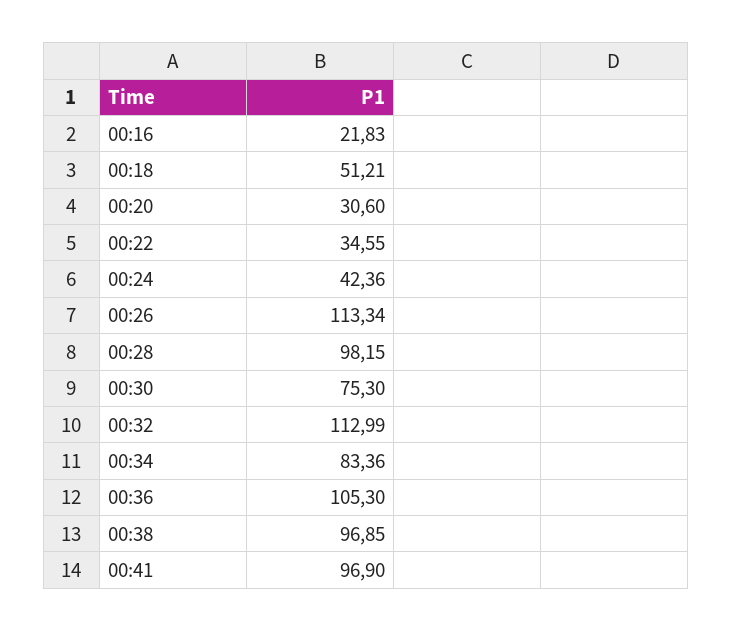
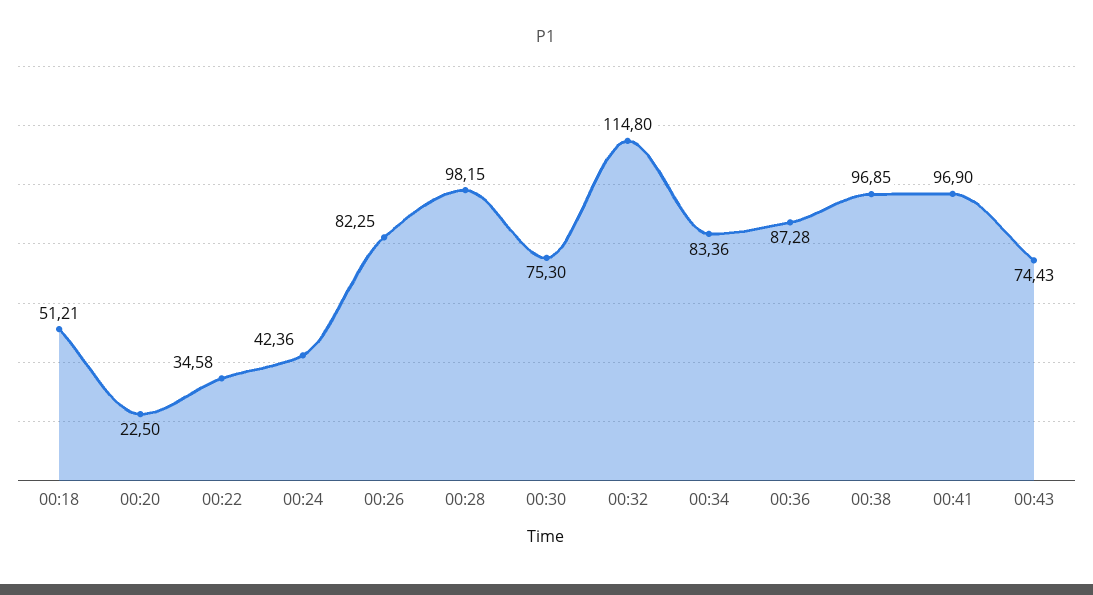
00:16: 21.83 -> none
00:20: 30.6 -> 22.5
00:22: 34.55 -> 34.58
00:26: 113.34 -> 82.25
00:32: 112.99 -> 114.8
00:36: 105.3 -> 87.28
00:43: none -> 74.43

